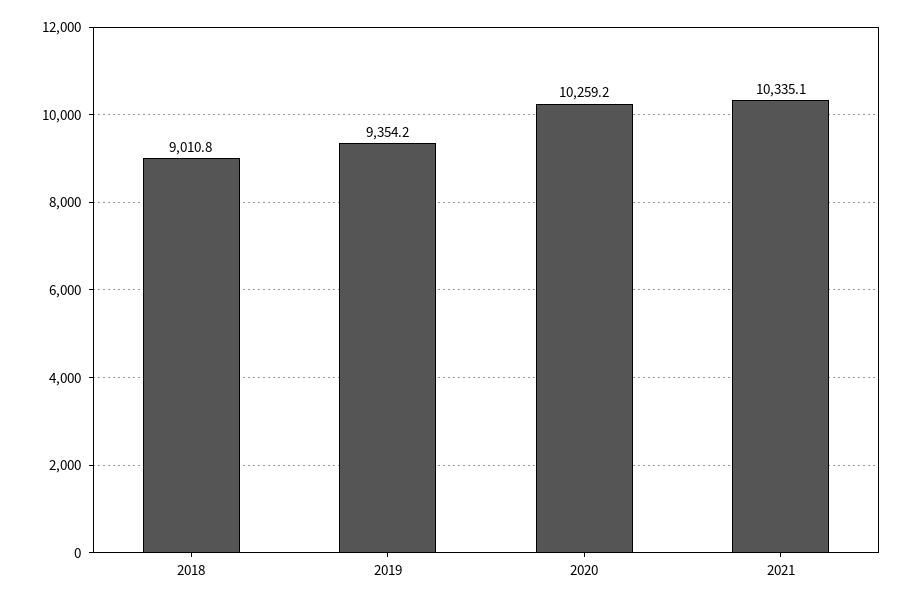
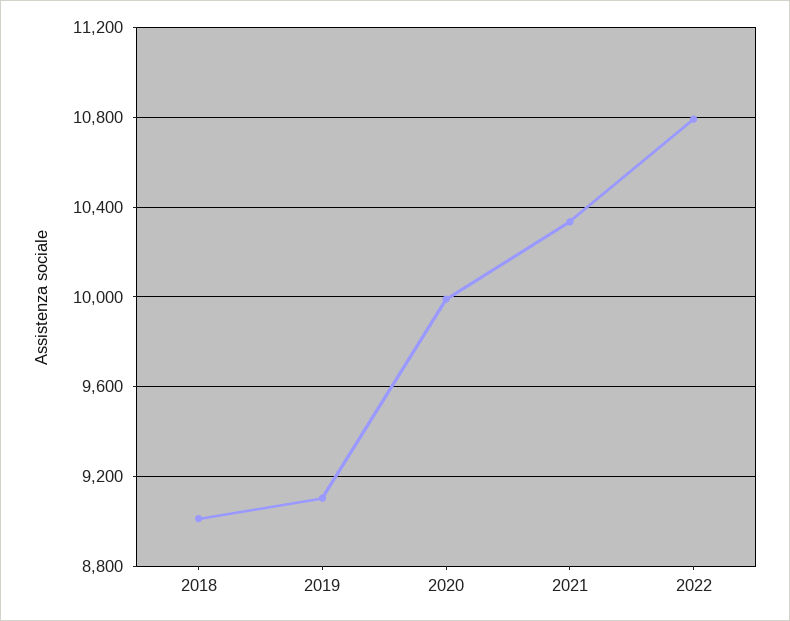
2019: 9354.2 -> 9100
2020: 10259.2 -> 10000
2022: none -> 10800

